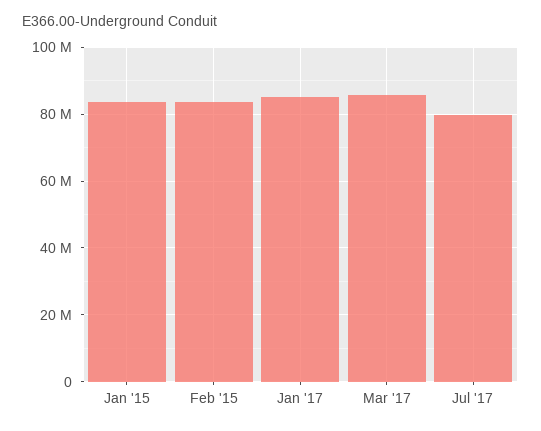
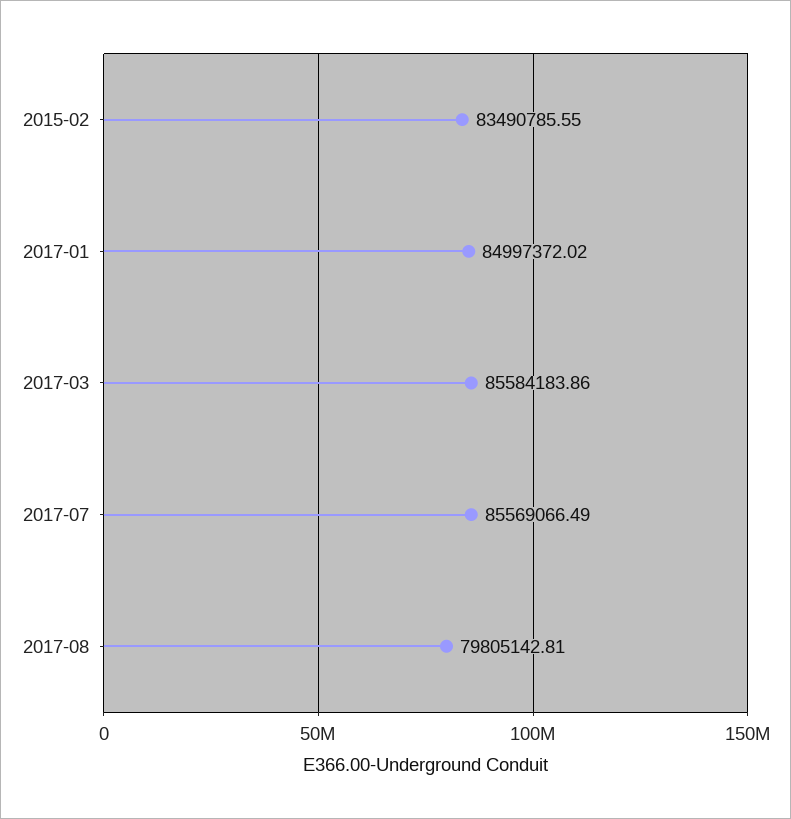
Jan '15: 84000000 -> none
Jul '17: 80000000 -> 85569066.49
2017-08: none -> 79805142.81

